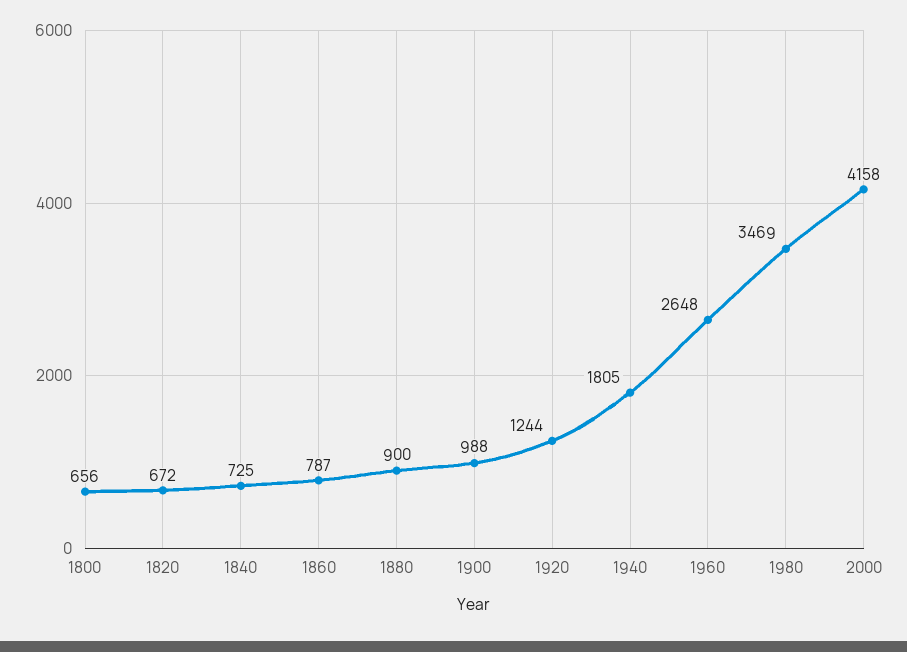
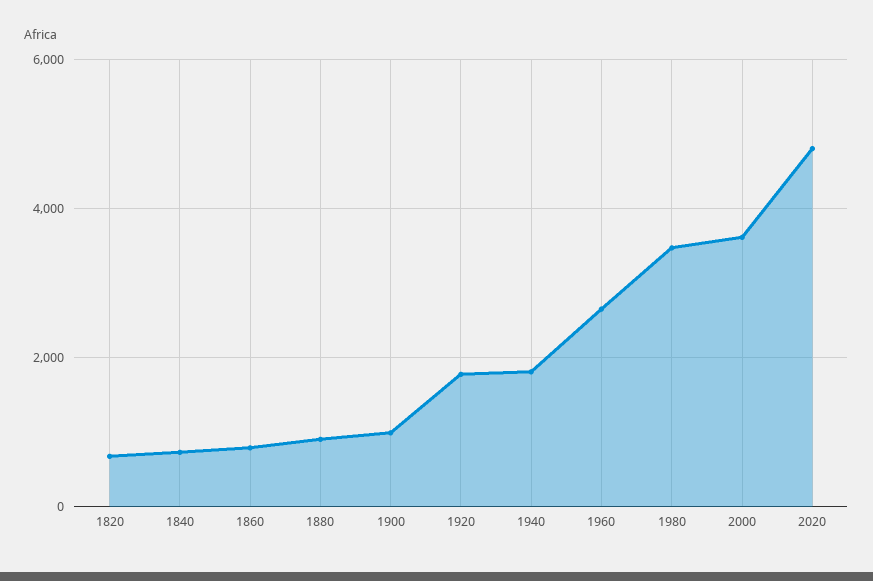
1800: 656 -> none
1920: 1244 -> 1800
2000: 4158 -> 3600
2020: none -> 4800

